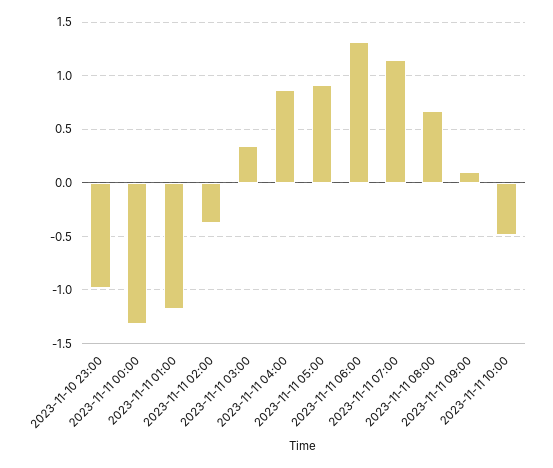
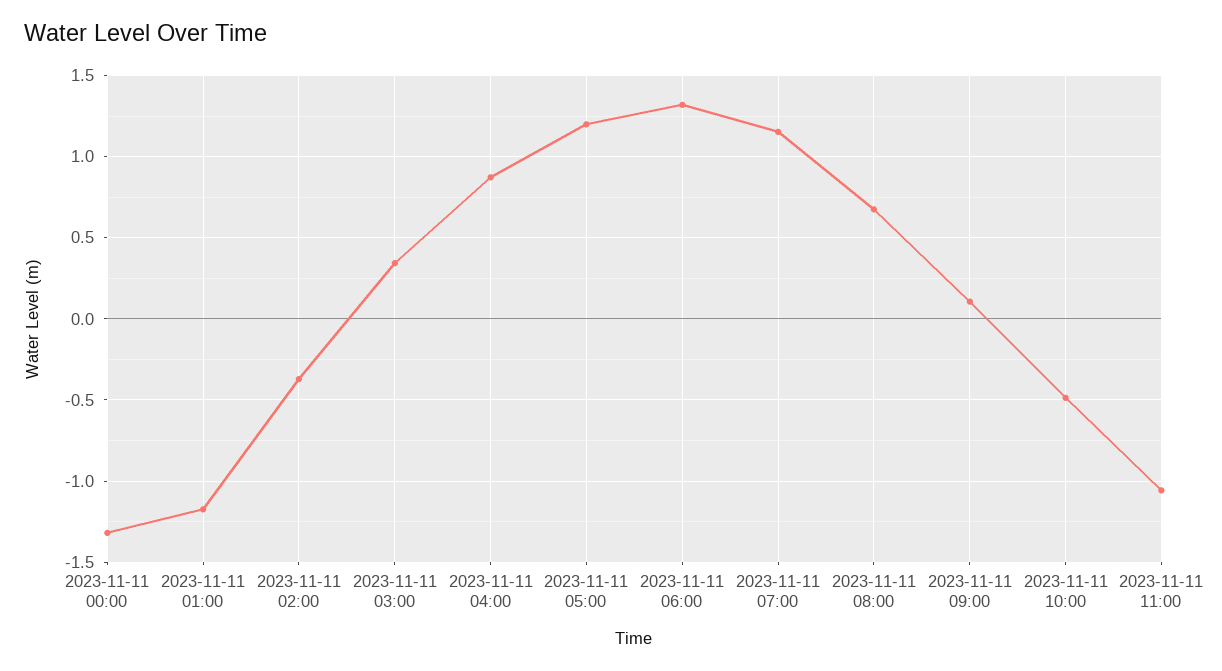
2023-11-10 23:00: -1 -> none
2023-11-11 05:00: 0.9 -> 1.2
2023-11-11 11:00: none -> -1.05

